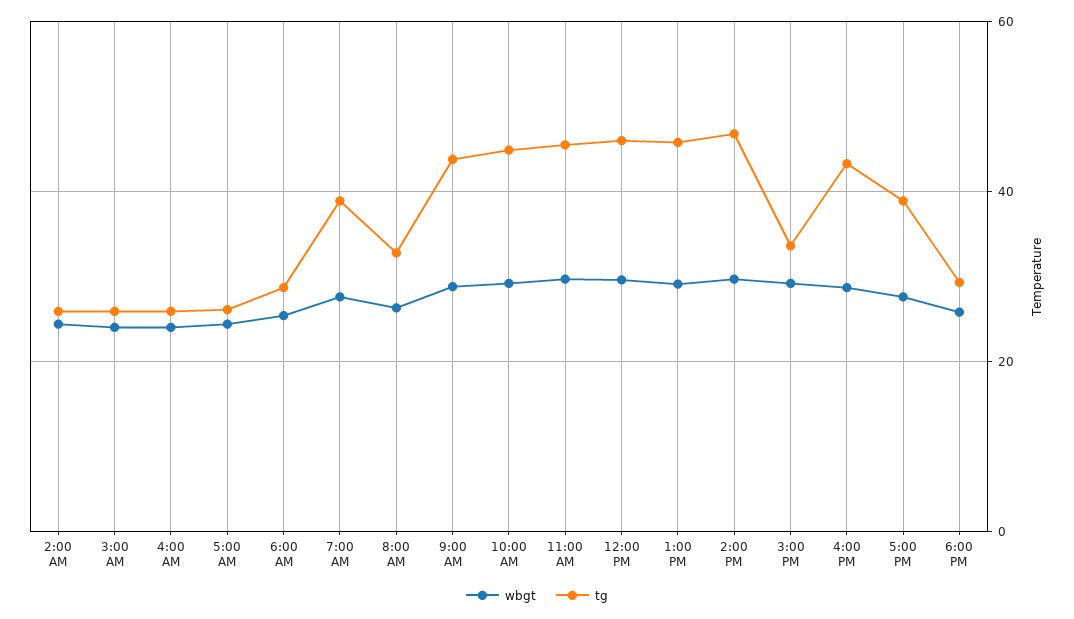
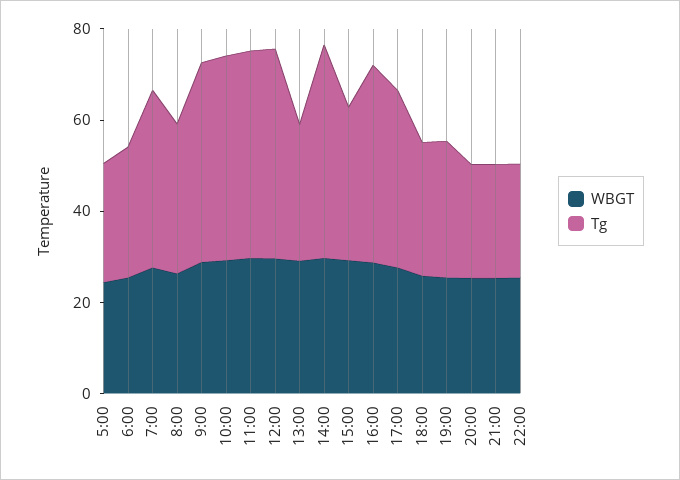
wbgt, 2:00 AM: 24 -> none
tg, 2:00 AM: 26 -> none
wbgt, 3:00 AM: 24 -> none
tg, 3:00 AM: 26 -> none
wbgt, 4:00 AM: 24 -> none
tg, 4:00 AM: 26 -> none
tg, 1:00 PM: 46 -> 30
wbgt, 19:00: none -> 25
tg, 19:00: none -> 30
wbgt, 20:00: none -> 25
tg, 20:00: none -> 25
wbgt, 21:00: none -> 25
tg, 21:00: none -> 25
wbgt, 22:00: none -> 25
tg, 22:00: none -> 25

